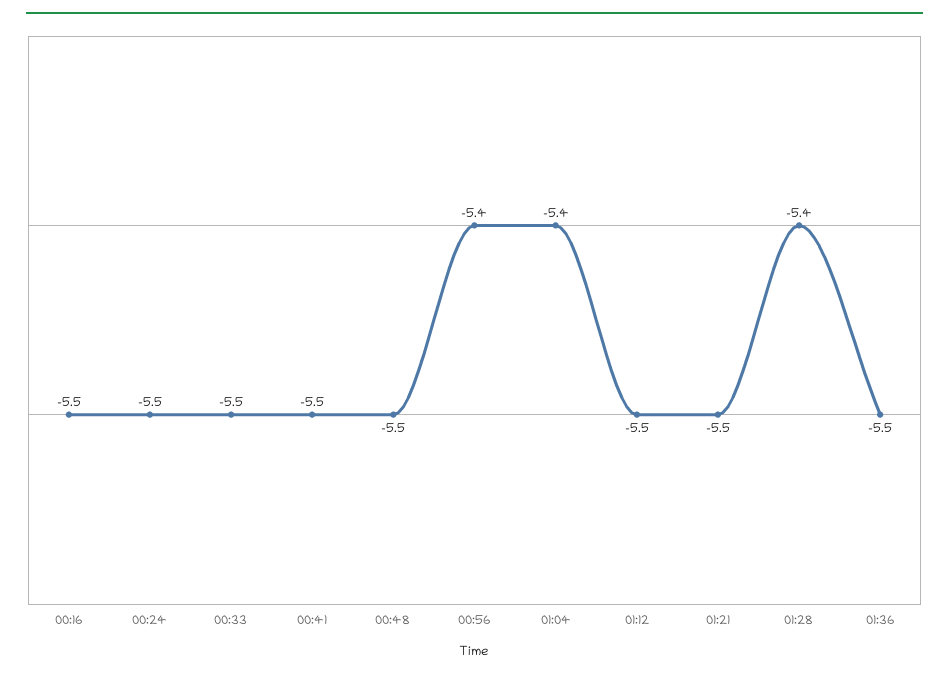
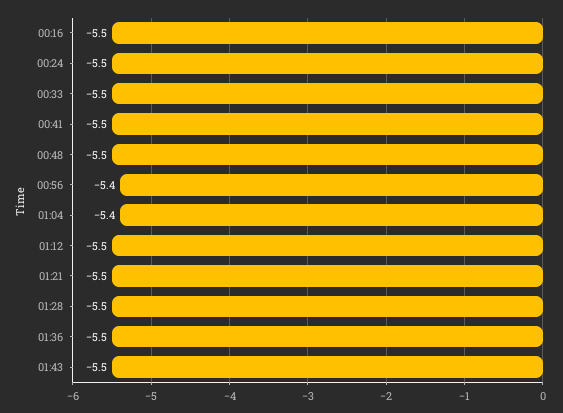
01:28: -5.4 -> -5.5
01:43: none -> -5.5

